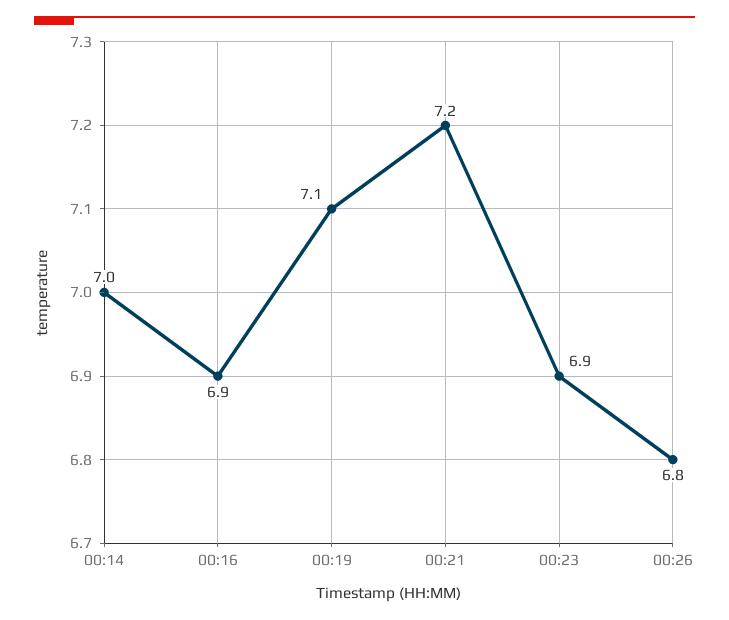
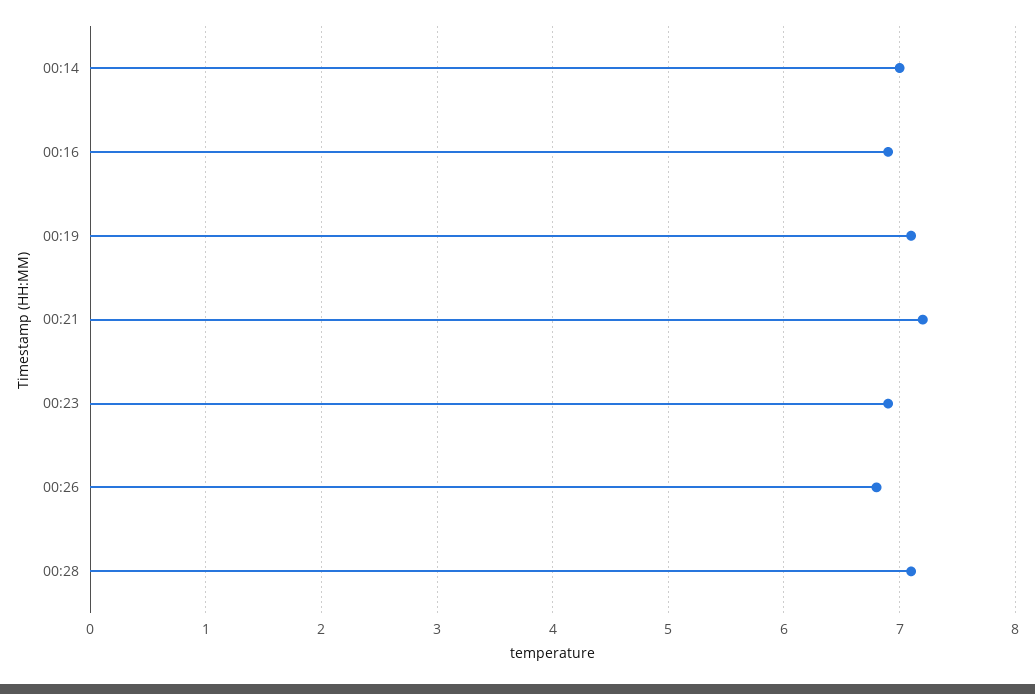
00:28: none -> 7.1

